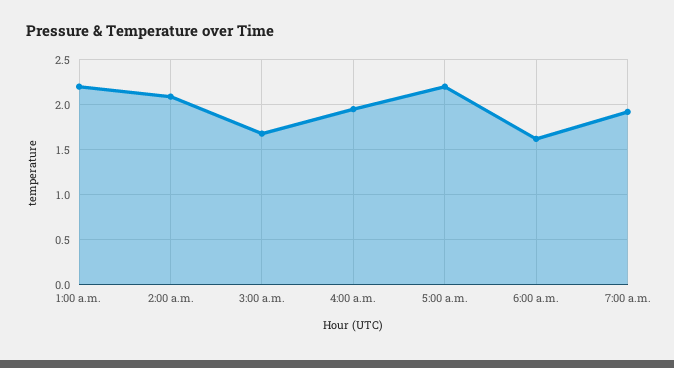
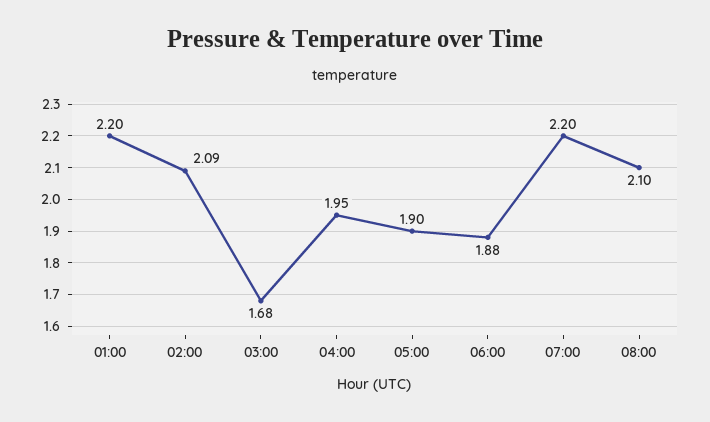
5:00 a.m.: 2.2 -> 1.9
6:00 a.m.: 1.6 -> 1.88
7:00 a.m.: 1.9 -> 2.2
08:00: none -> 2.1

